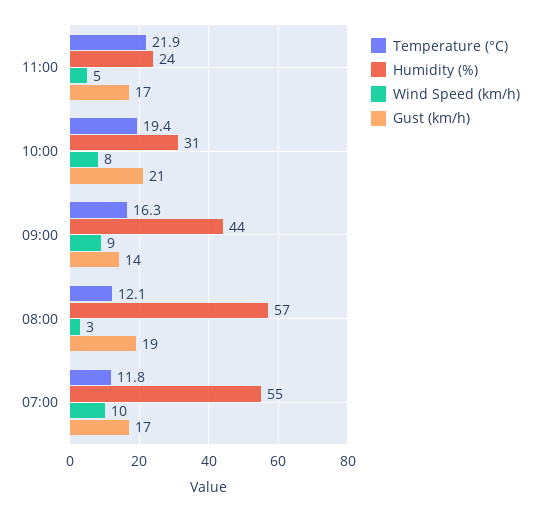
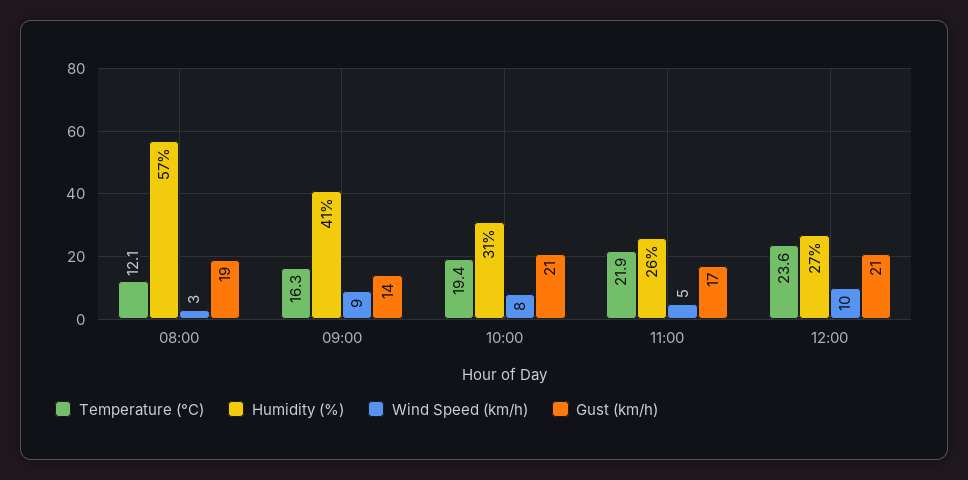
Humidity (%), 11:00: 24 -> 26
Humidity (%), 09:00: 44 -> 41
Temperature (°C), 07:00: 11.8 -> none
Humidity (%), 07:00: 55 -> none
Wind Speed (km/h), 07:00: 10 -> none
Gust (km/h), 07:00: 17 -> none
Temperature (°C), 12:00: none -> 23.6
Humidity (%), 12:00: none -> 27
Wind Speed (km/h), 12:00: none -> 10
Gust (km/h), 12:00: none -> 21

